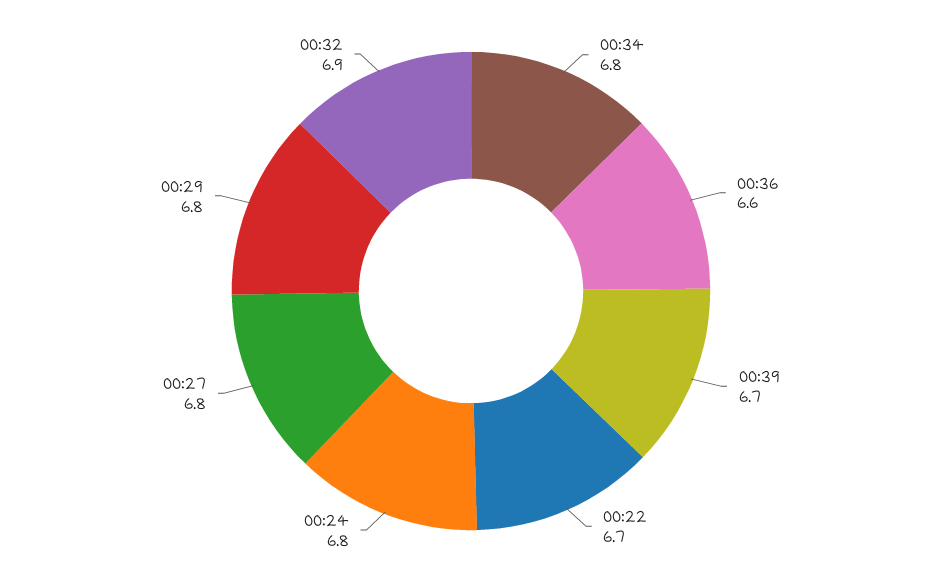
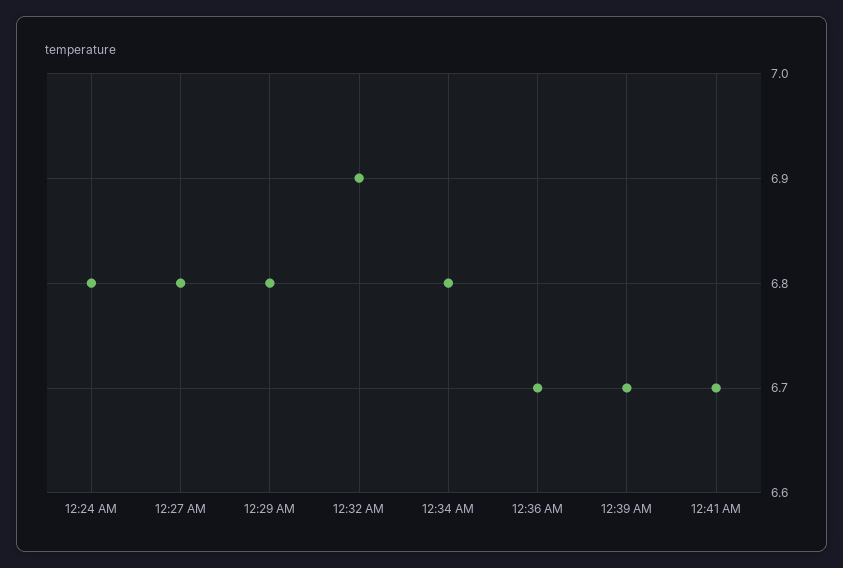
00:36: 6.6 -> 6.7
00:22: 6.7 -> none
12:41 AM: none -> 6.7

